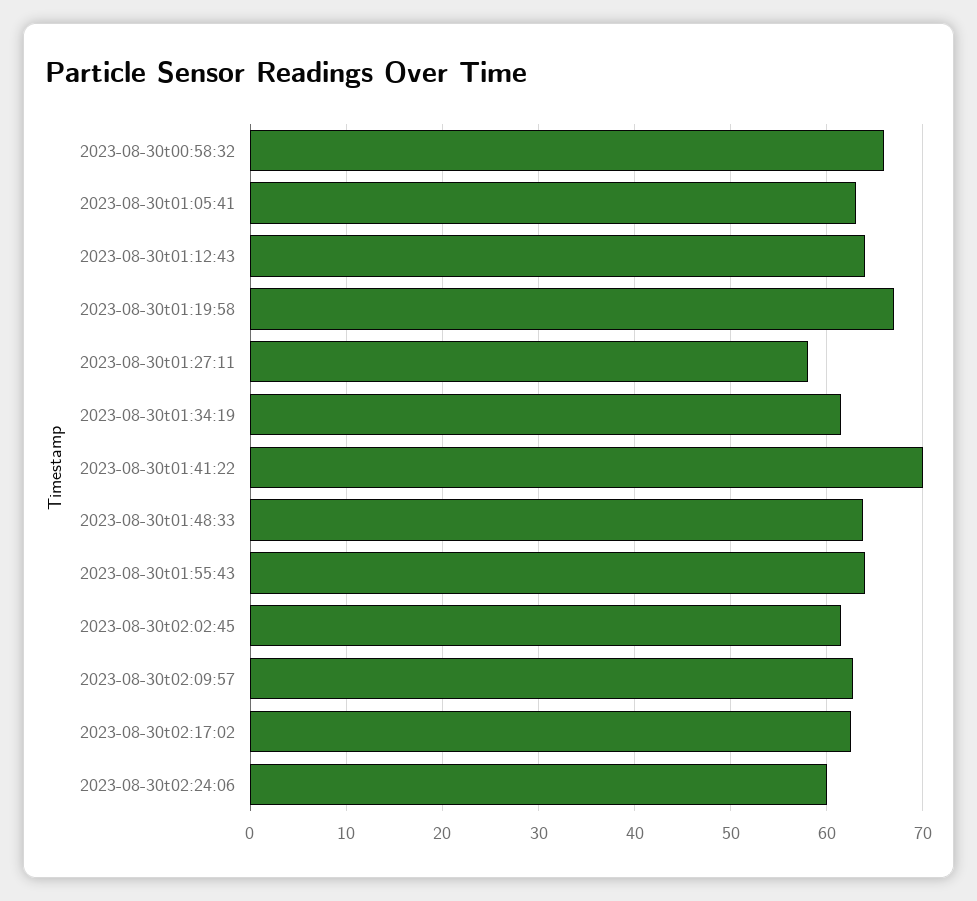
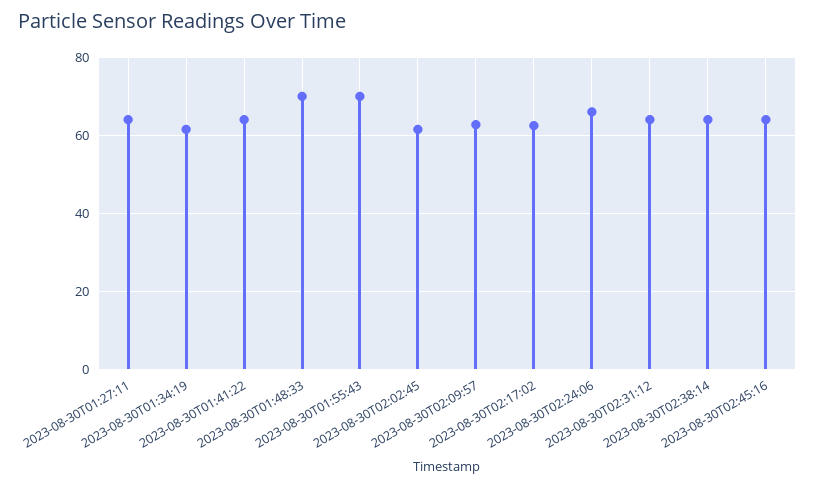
2023-08-30t00:58:32: 66 -> none
2023-08-30t01:05:41: 63 -> none
2023-08-30t01:12:43: 64 -> none
2023-08-30t01:19:58: 67 -> none
2023-08-30t01:27:11: 58 -> 64
2023-08-30t01:41:22: 70 -> 64
2023-08-30t01:48:33: 64 -> 70
2023-08-30t01:55:43: 64 -> 70
2023-08-30t02:24:06: 60 -> 66
2023-08-30T02:31:12: none -> 64
2023-08-30T02:38:14: none -> 64
2023-08-30T02:45:16: none -> 64

